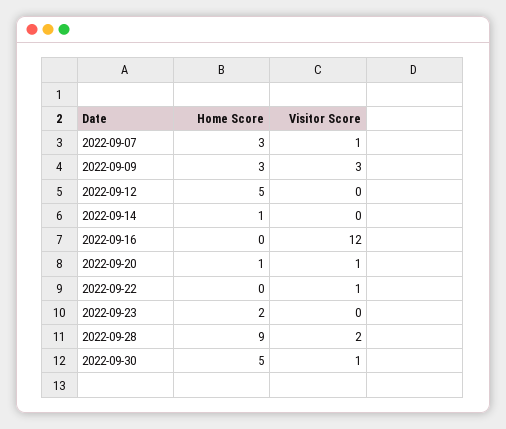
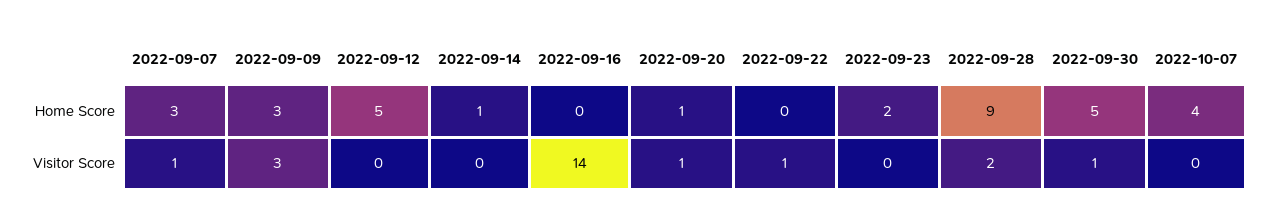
Visitor Score, 2022-09-16: 12 -> 14
Home Score, 2022-10-07: none -> 4
Visitor Score, 2022-10-07: none -> 0

